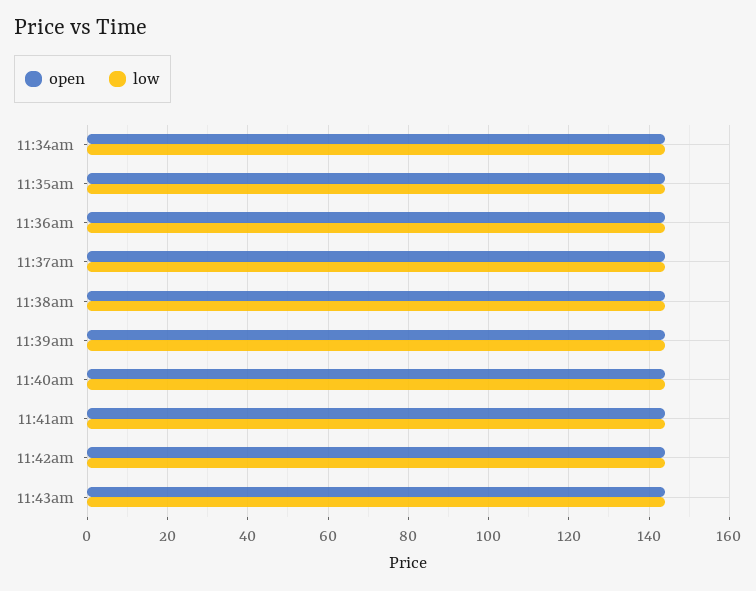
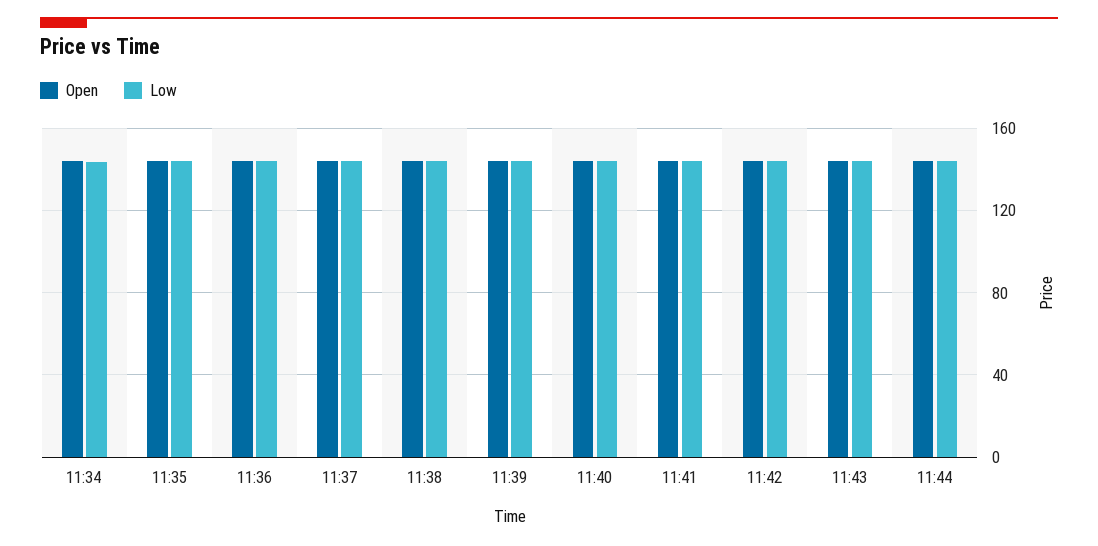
open, 11:44: none -> 145
low, 11:44: none -> 145

